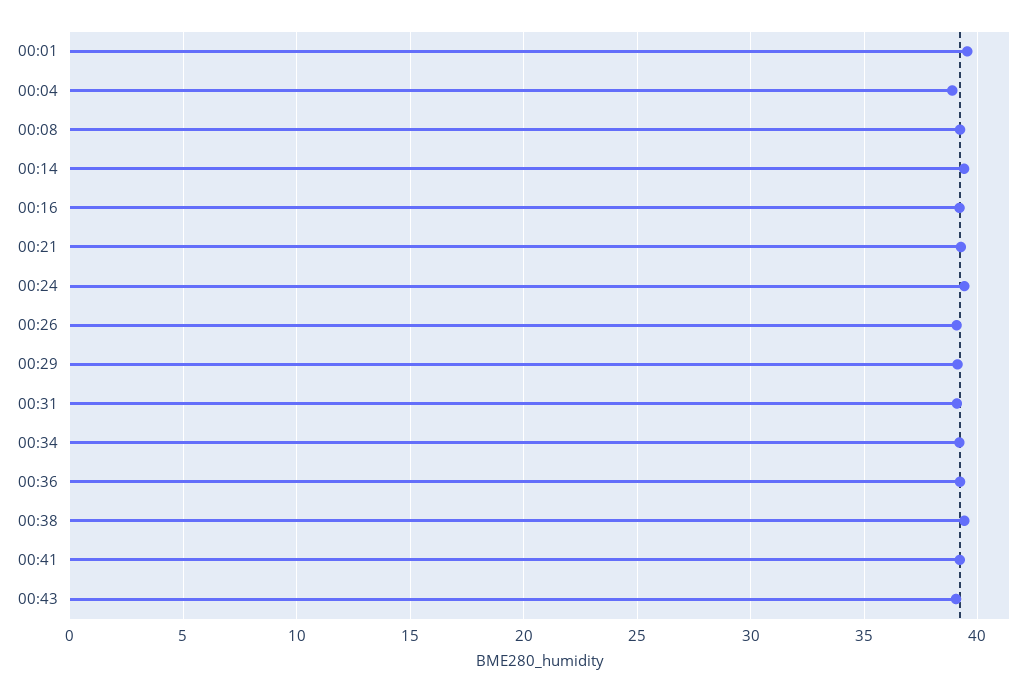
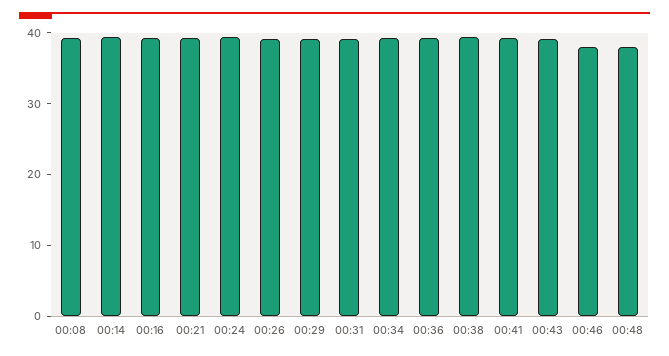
00:01: 39.5 -> none
00:04: 39 -> none
00:46: none -> 38
00:48: none -> 38

